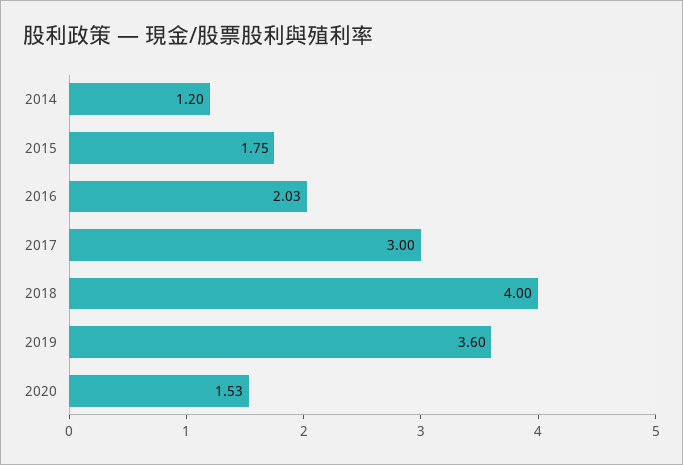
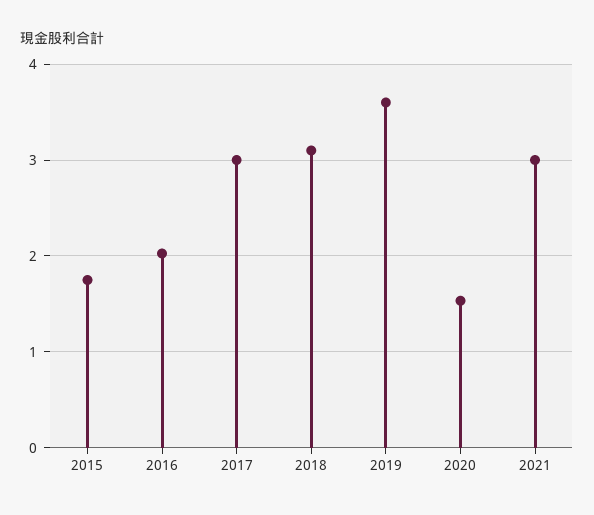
2014: 1.2 -> none
2018: 4 -> 3.1
2021: none -> 3

